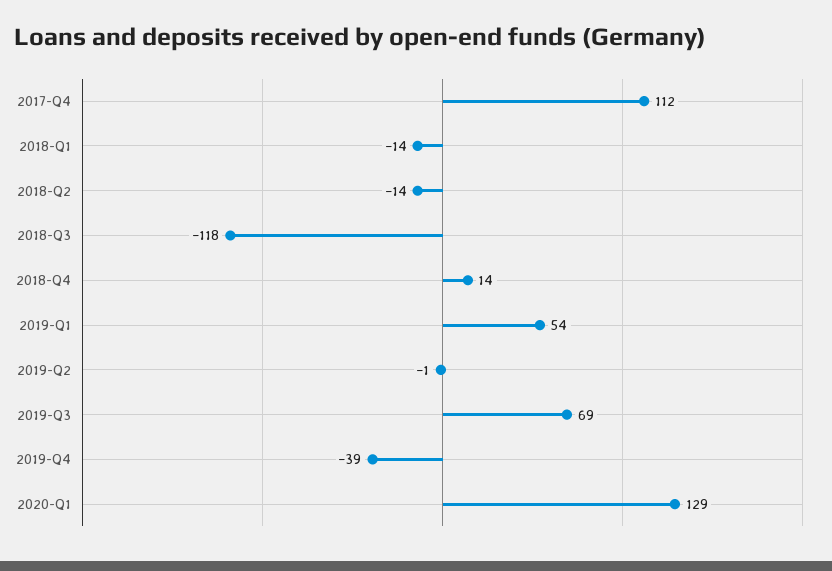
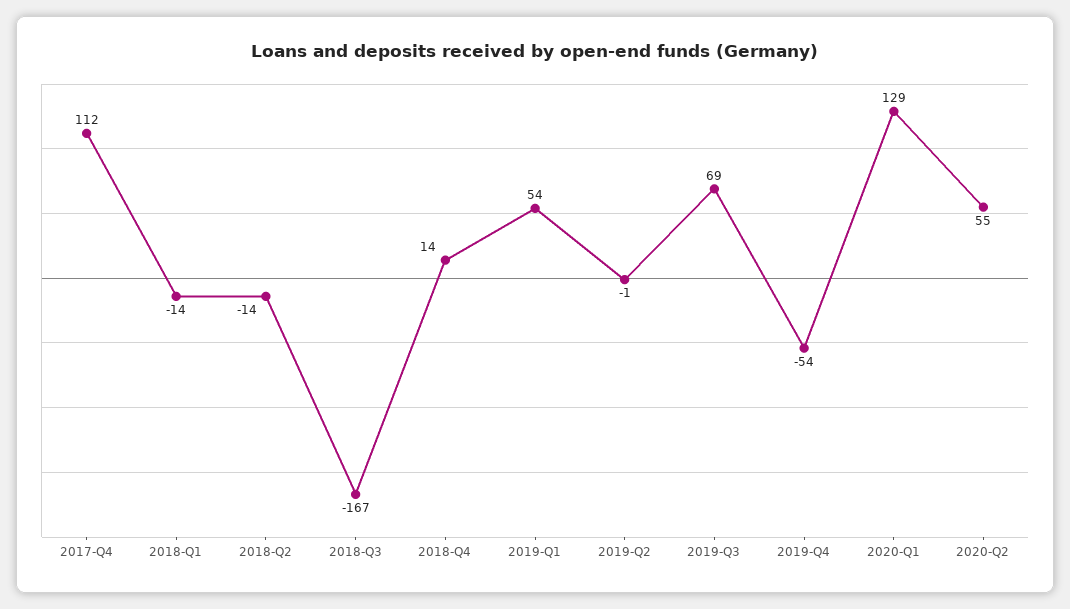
2018-Q3: -118 -> -167
2019-Q4: -39 -> -54
2020-Q2: none -> 55

